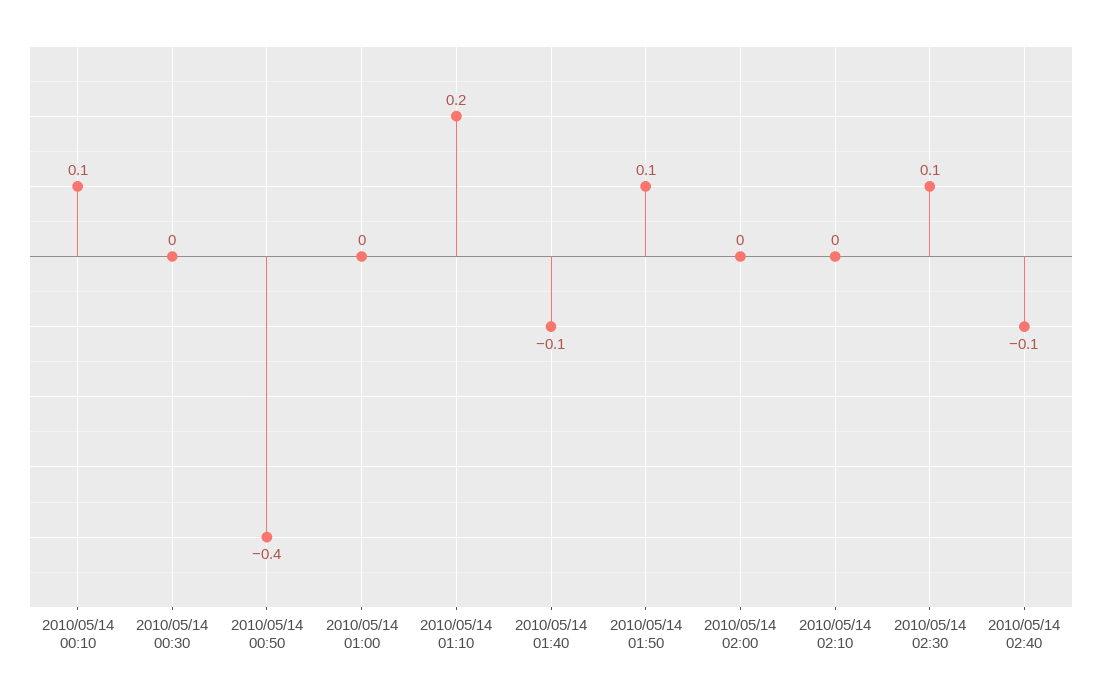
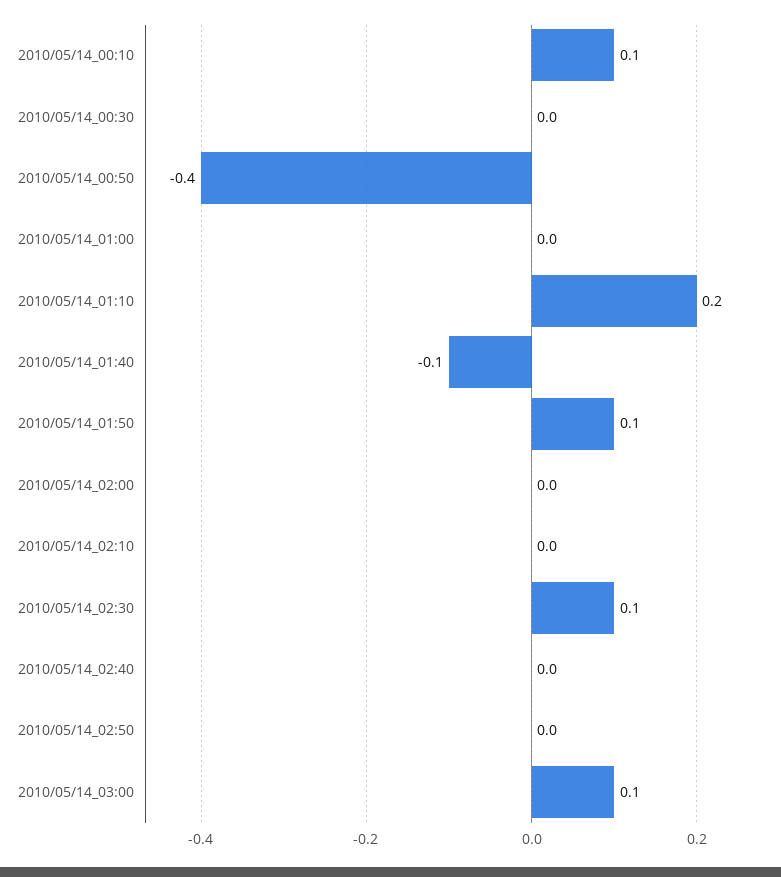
2010/05/14 02:40: -0.1 -> 0
2010/05/14_02:50: none -> 0
2010/05/14_03:00: none -> 0.1

